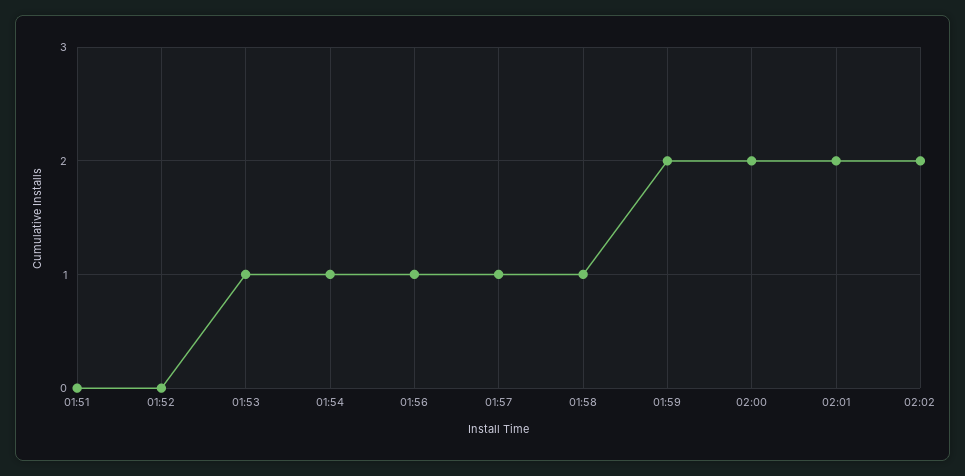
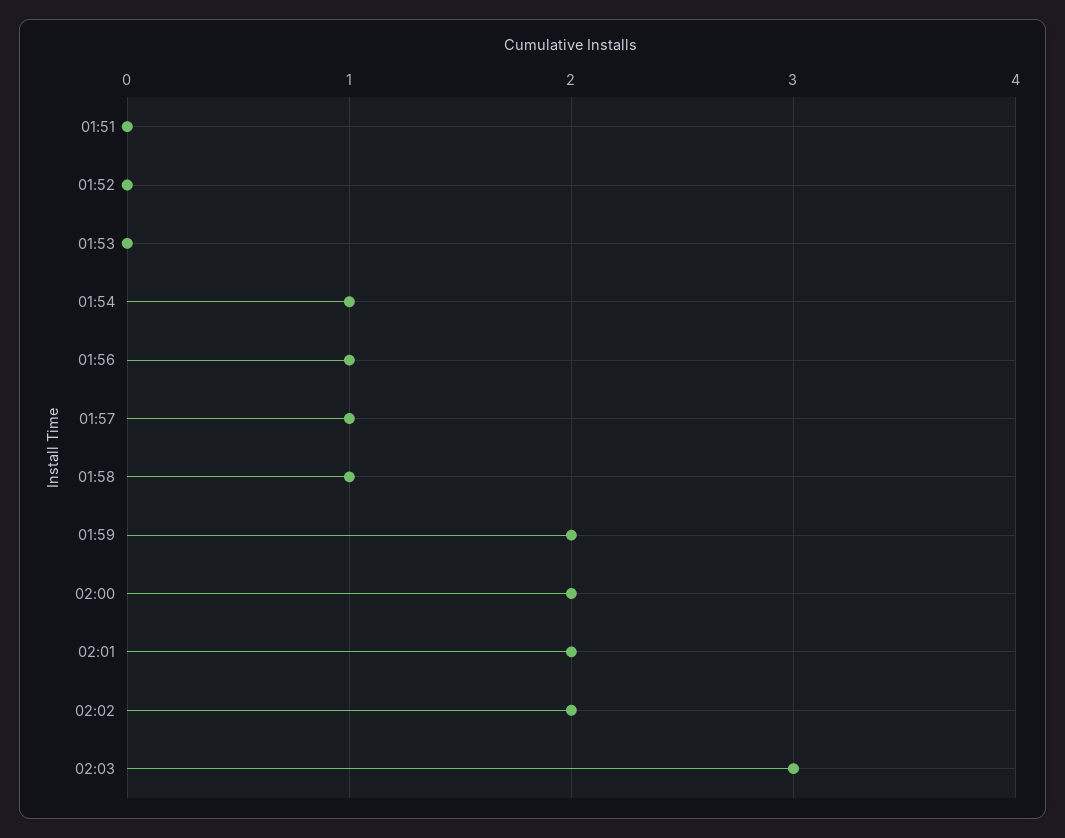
01:53: 1 -> 0
02:03: none -> 3

